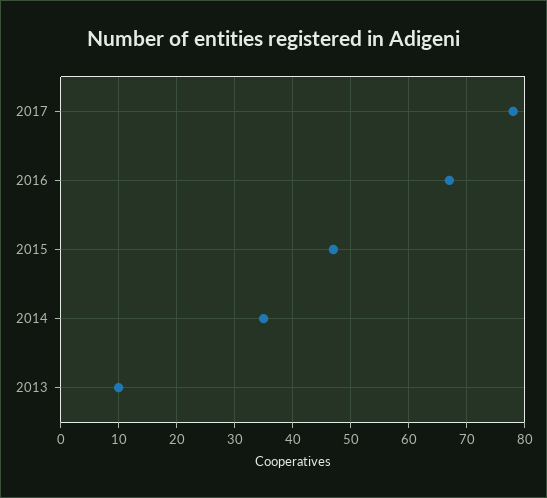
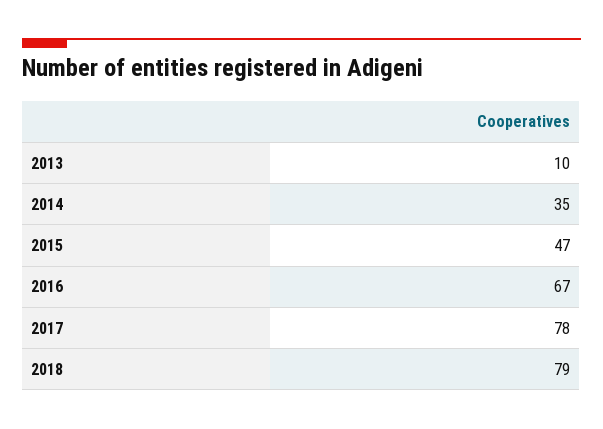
2018: none -> 79

